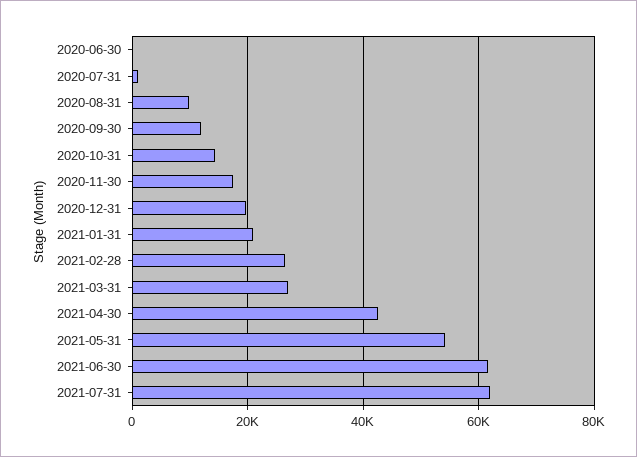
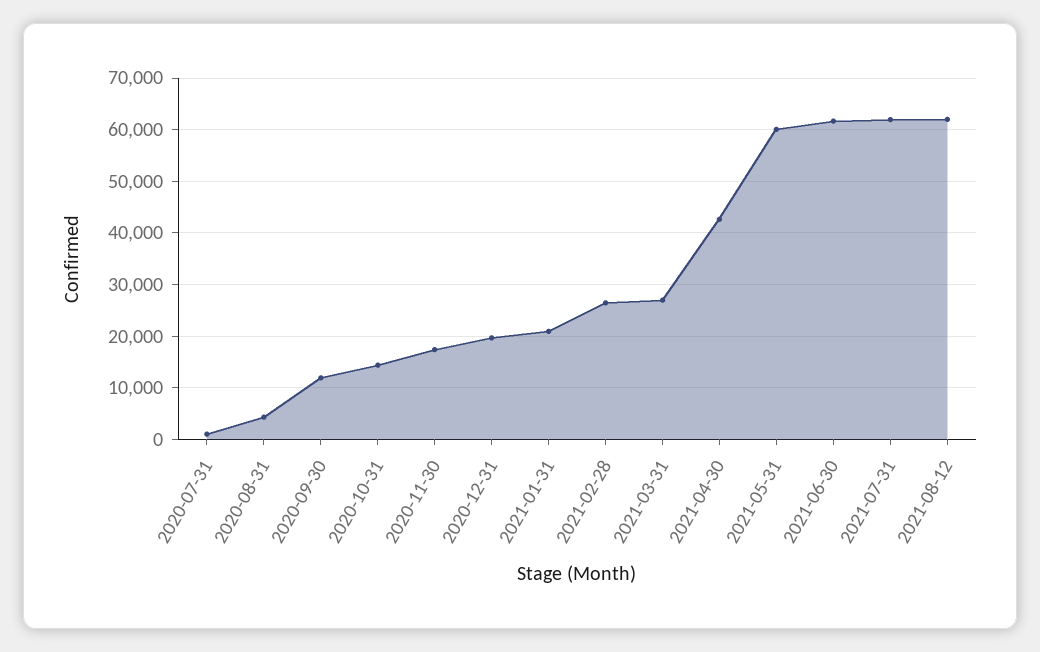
2020-06-30: 0 -> none
2020-08-31: 10000 -> 4000
2021-05-31: 54000 -> 60000
2021-08-12: none -> 62000

